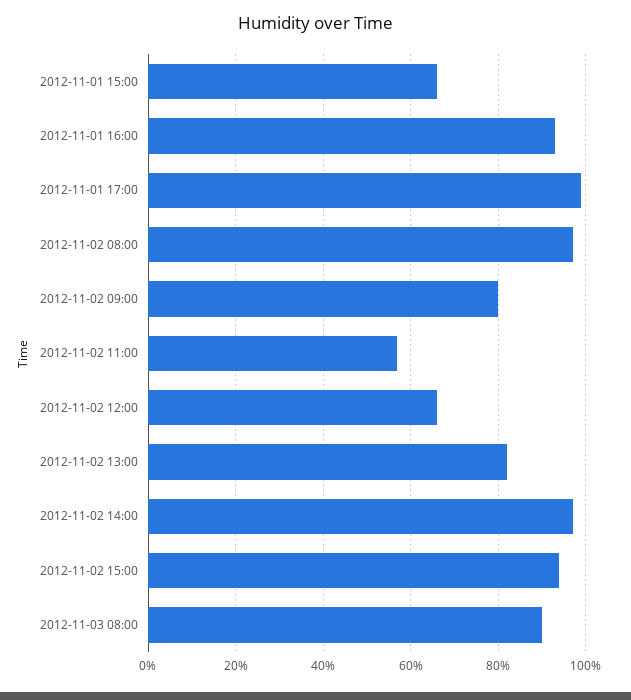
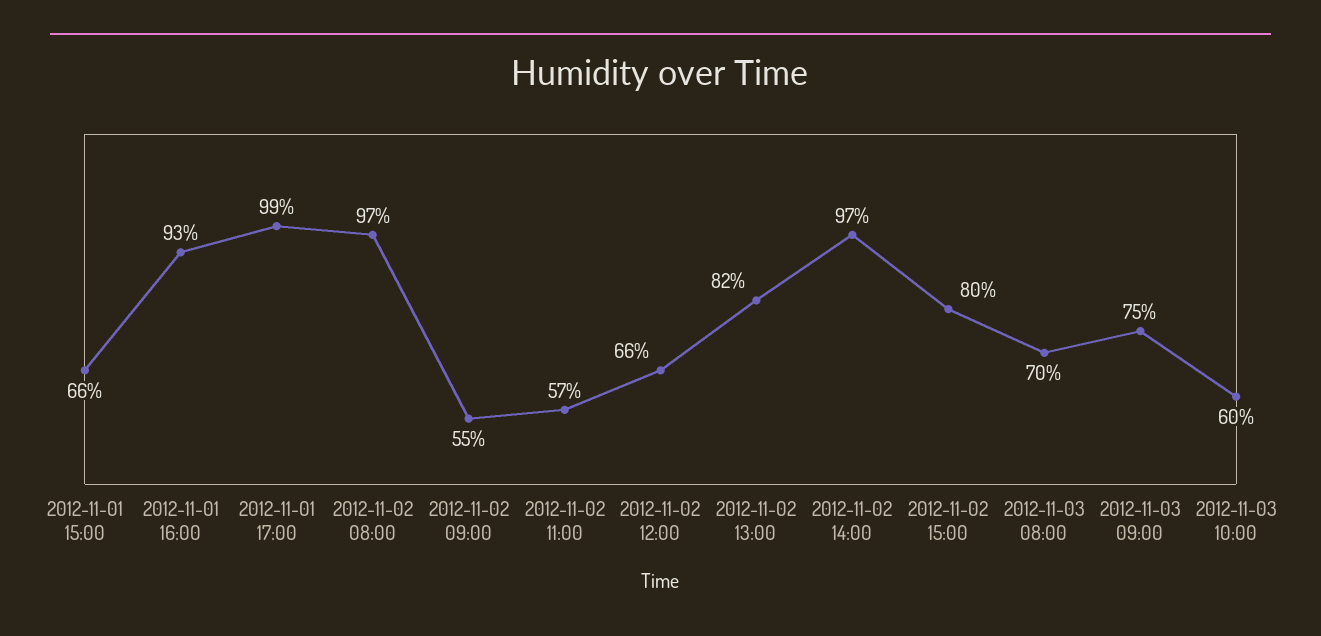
2012-11-02 09:00: 80 -> 55
2012-11-02 15:00: 95 -> 80
2012-11-03 08:00: 90 -> 70
2012-11-03 09:00: none -> 75
2012-11-03 10:00: none -> 60

